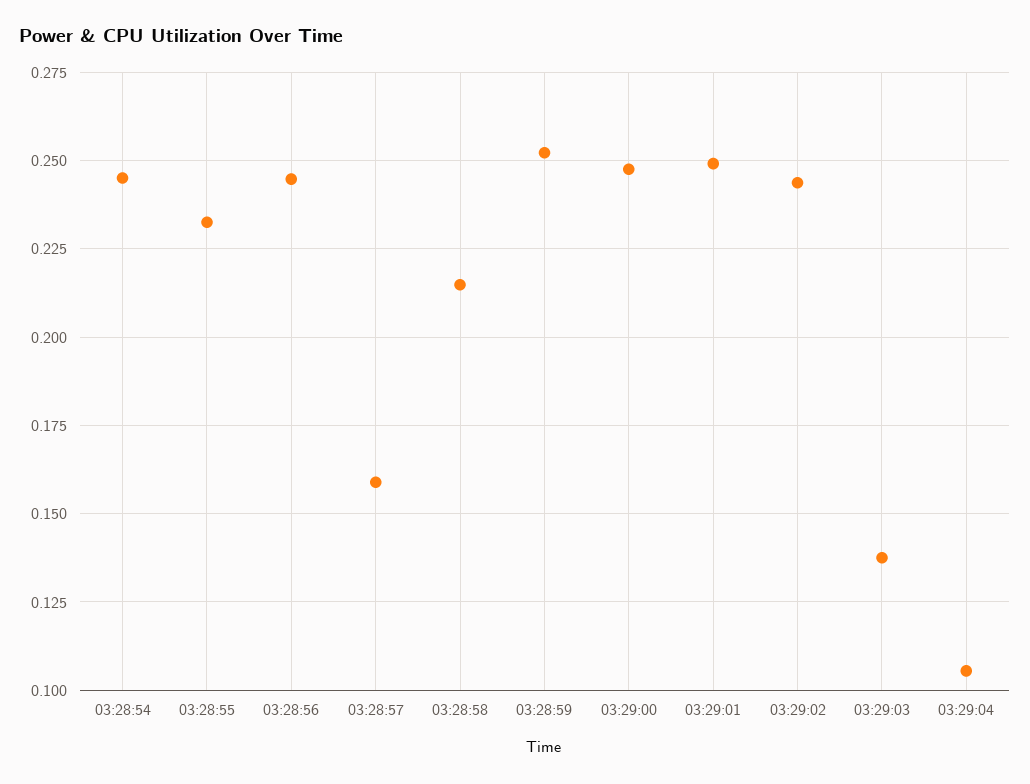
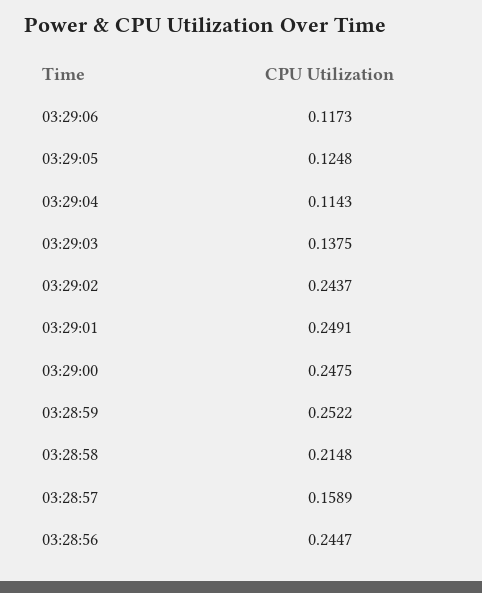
03:28:54: 0.245 -> none
03:28:55: 0.2325 -> none
03:29:04: 0.105 -> 0.1143
03:29:06: none -> 0.1173
03:29:05: none -> 0.1248

